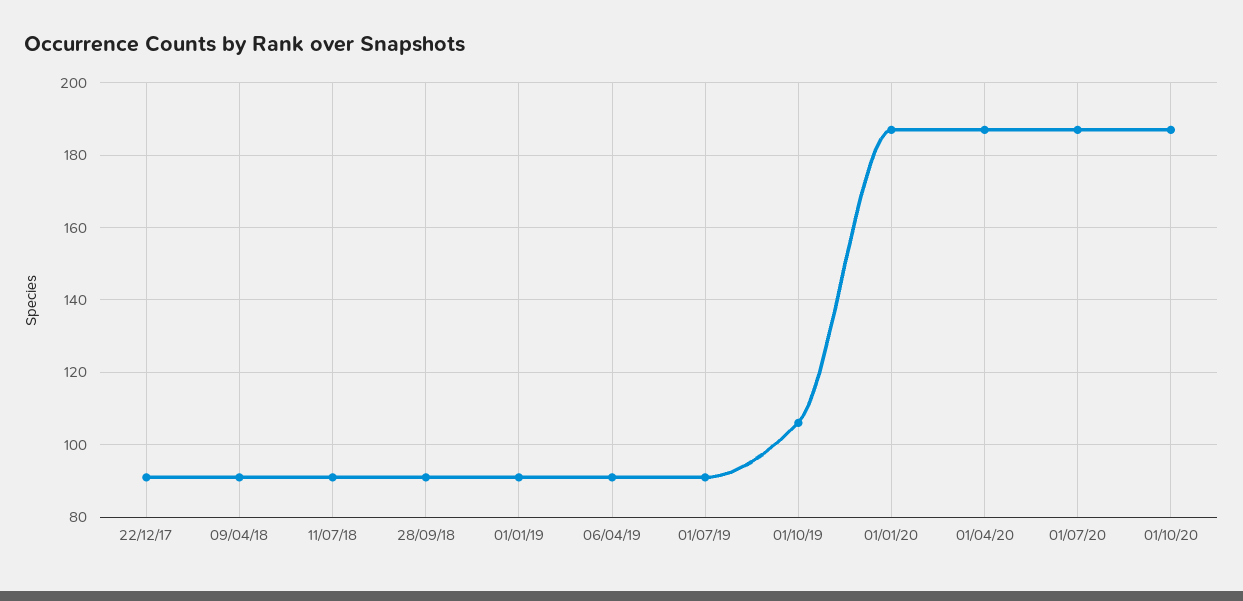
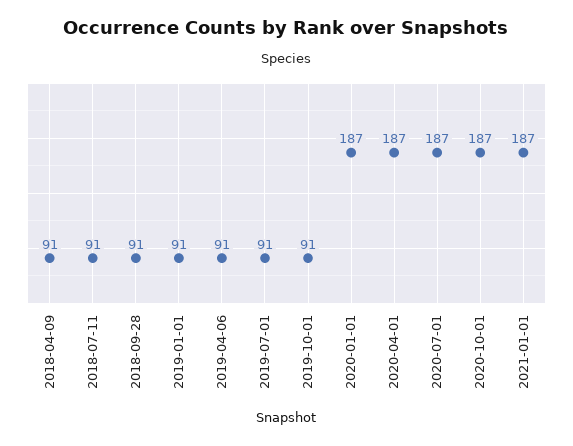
22/12/17: 90 -> none
01/10/19: 105 -> 91
2021-01-01: none -> 187

